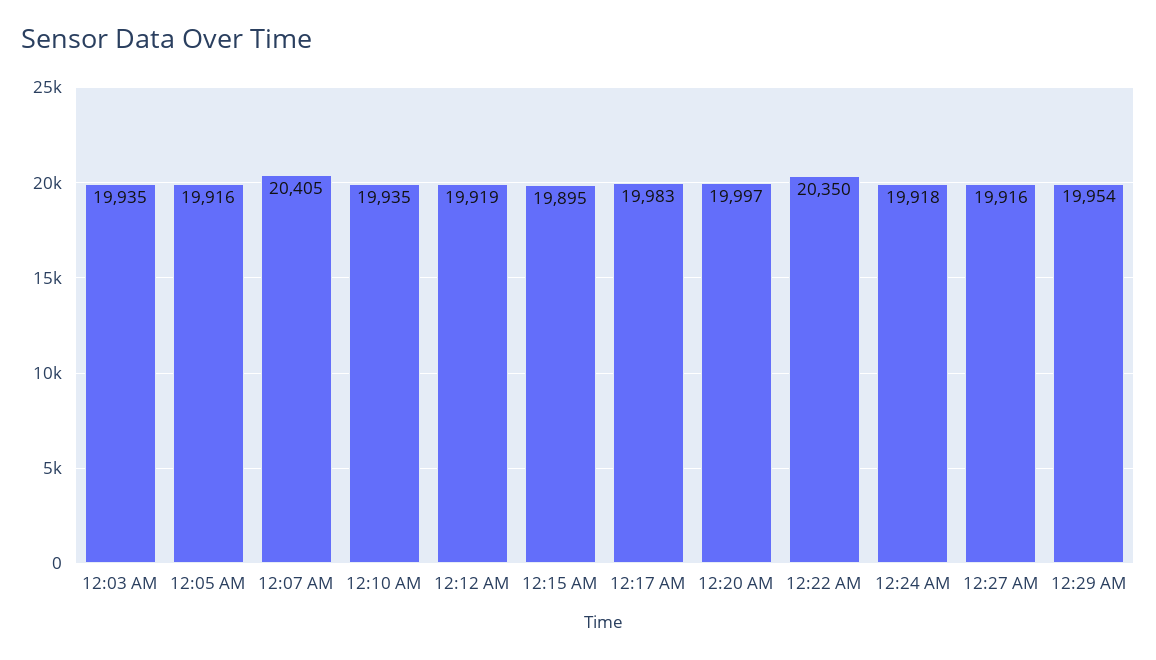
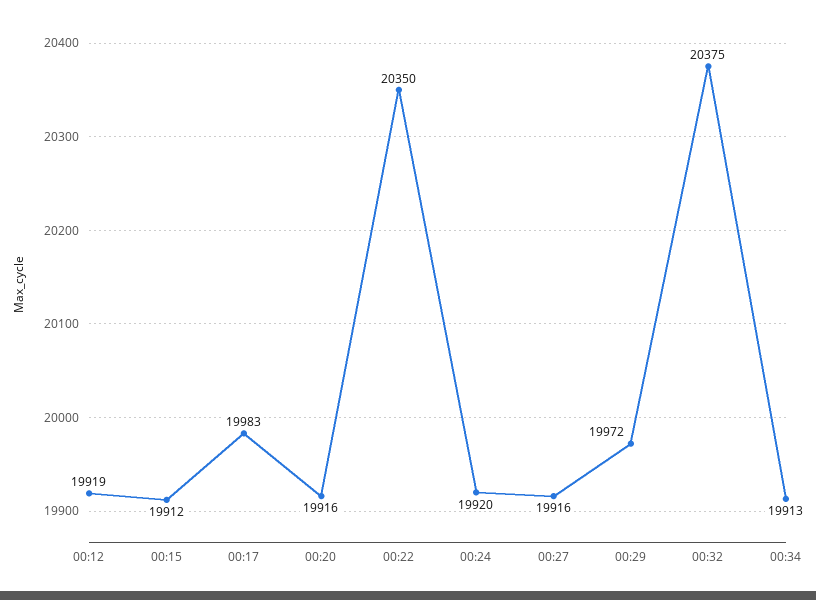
12:03 AM: 19935 -> none
12:05 AM: 19916 -> none
12:07 AM: 20405 -> none
12:10 AM: 19935 -> none
12:15 AM: 19895 -> 19912
12:20 AM: 19997 -> 19916
12:24 AM: 19918 -> 19920
12:29 AM: 19954 -> 19972
00:32: none -> 20375
00:34: none -> 19913

